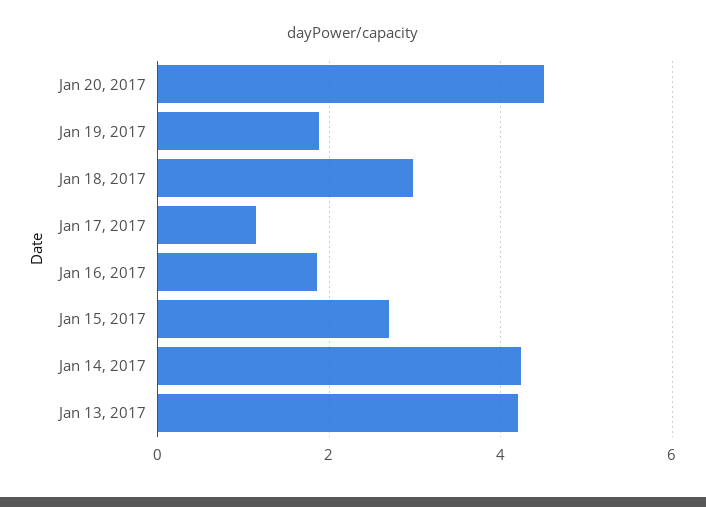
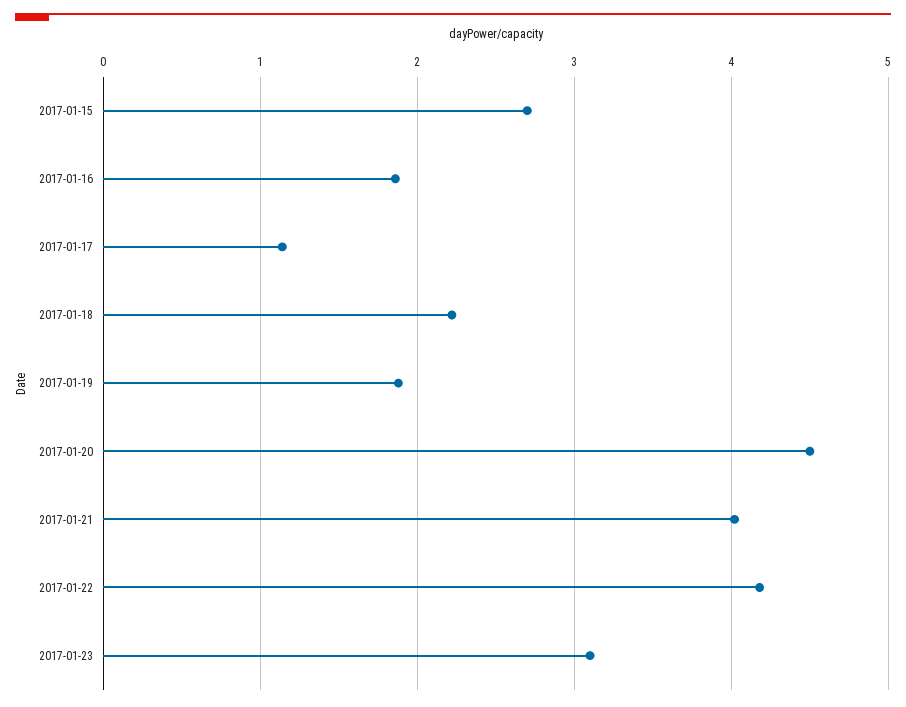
Jan 18, 2017: 3 -> 2.2
Jan 14, 2017: 4.2 -> none
Jan 13, 2017: 4.2 -> none
2017-01-21: none -> 4
2017-01-22: none -> 4.2
2017-01-23: none -> 3.1

